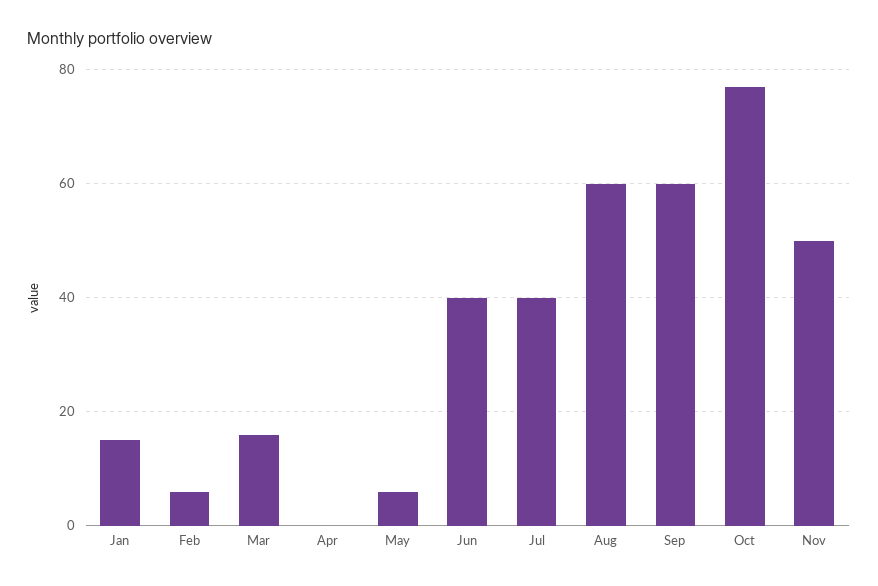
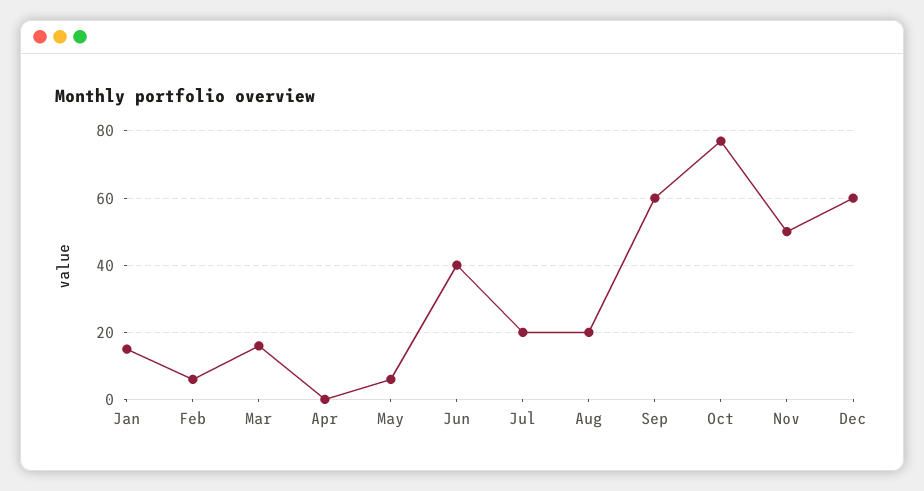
Jul: 40 -> 20
Aug: 60 -> 20
Dec: none -> 60

